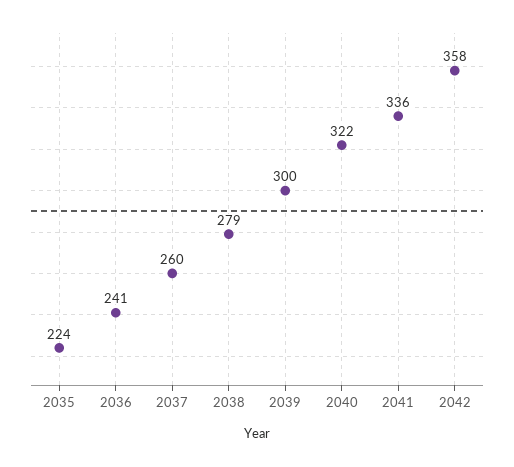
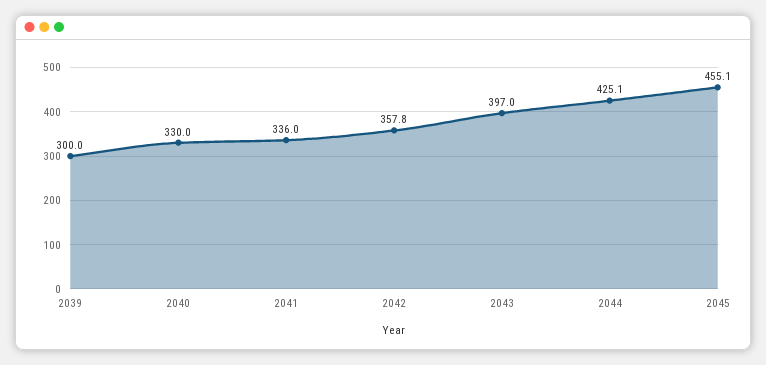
2035: 224 -> none
2036: 241 -> none
2037: 260 -> none
2038: 279 -> none
2040: 322 -> 330
2043: none -> 397
2044: none -> 425.1
2045: none -> 455.1

